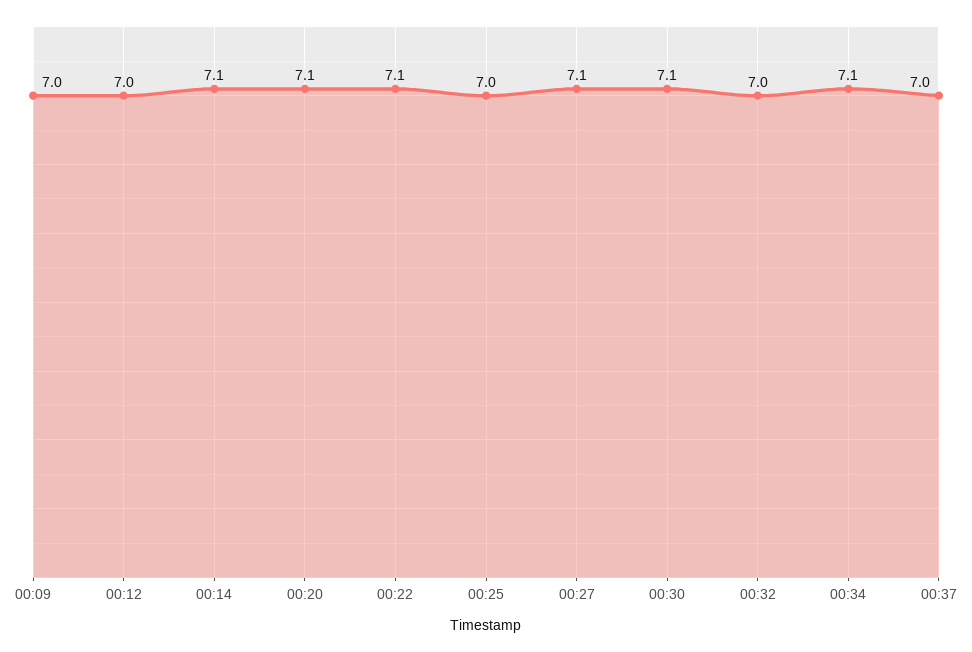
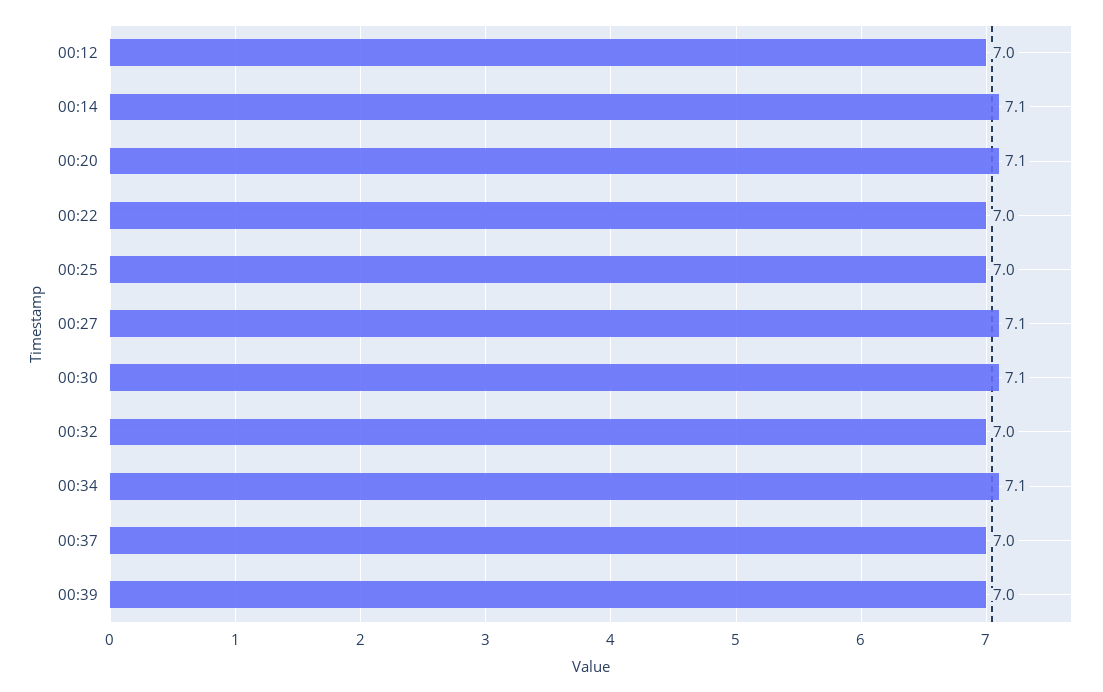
00:09: 7 -> none
00:22: 7.1 -> 7
00:39: none -> 7

